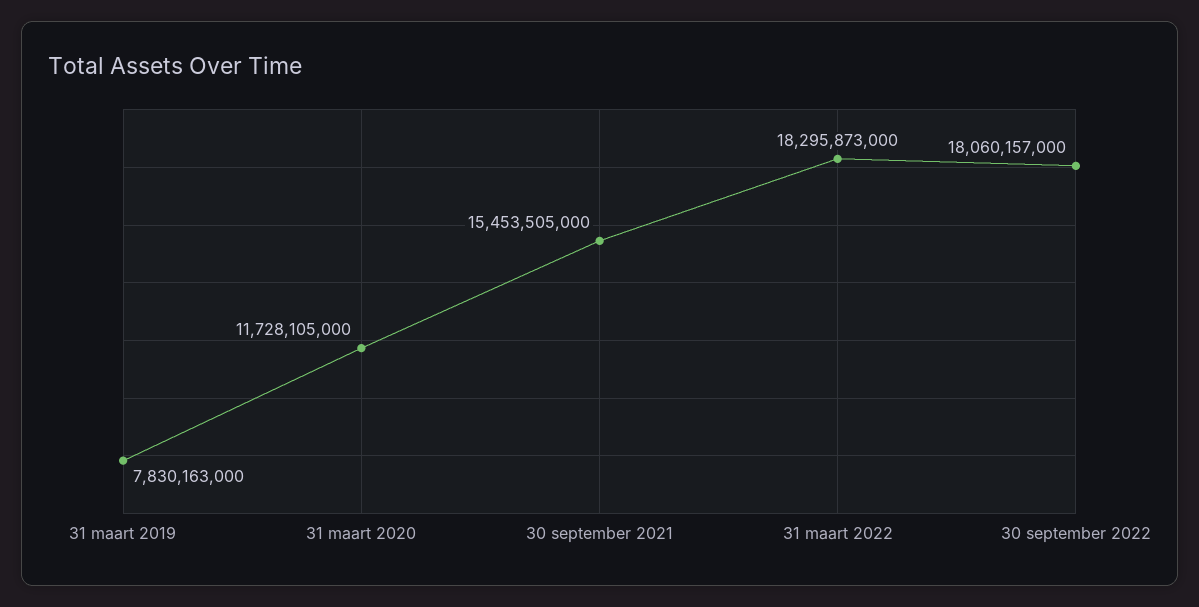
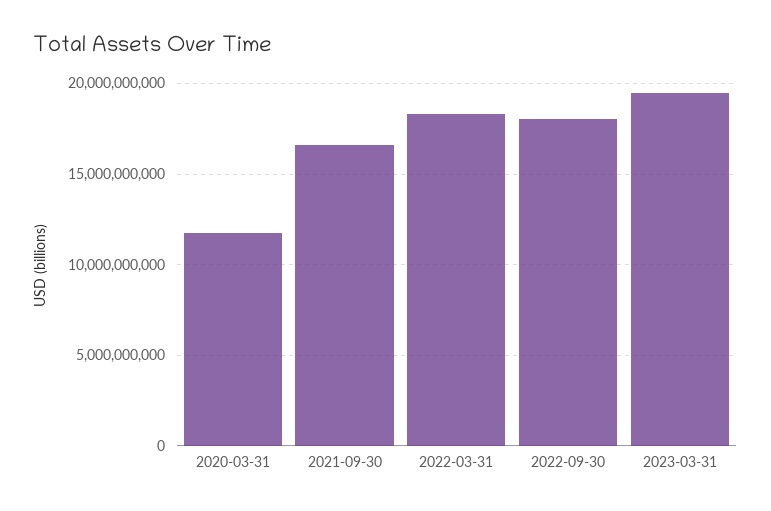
31 maart 2019: 7830163000 -> none
30 september 2021: 15453505000 -> 16500000000
2023-03-31: none -> 19500000000

